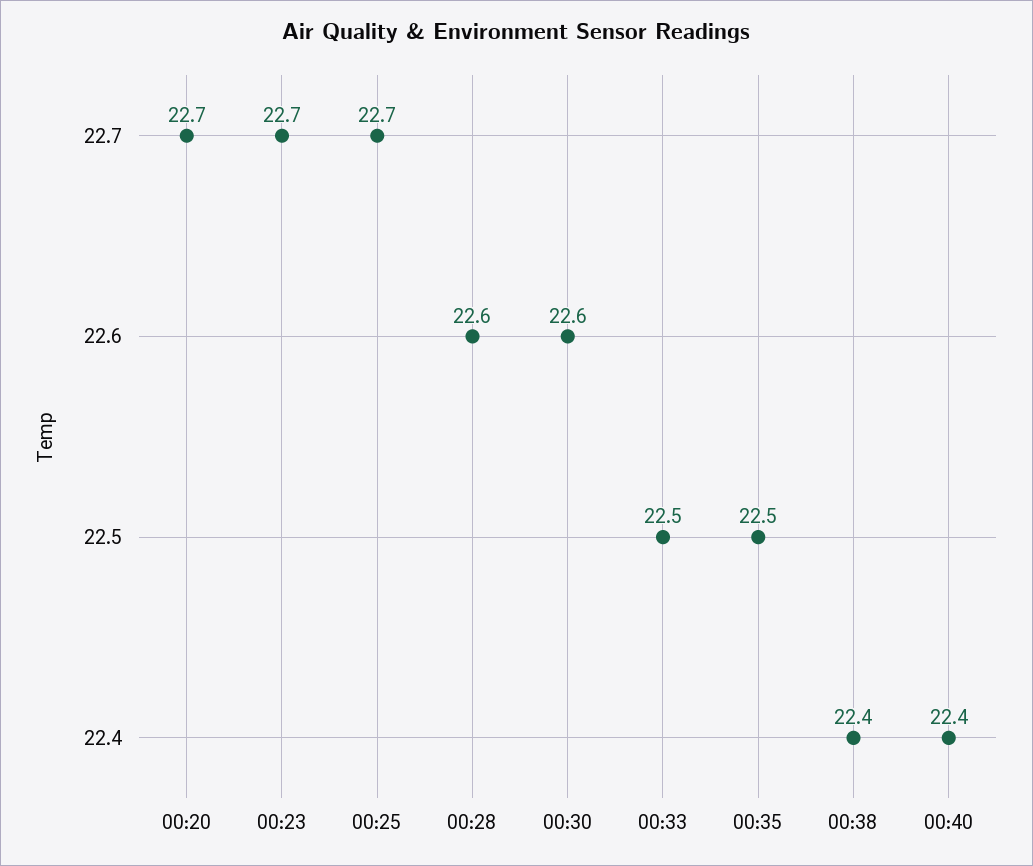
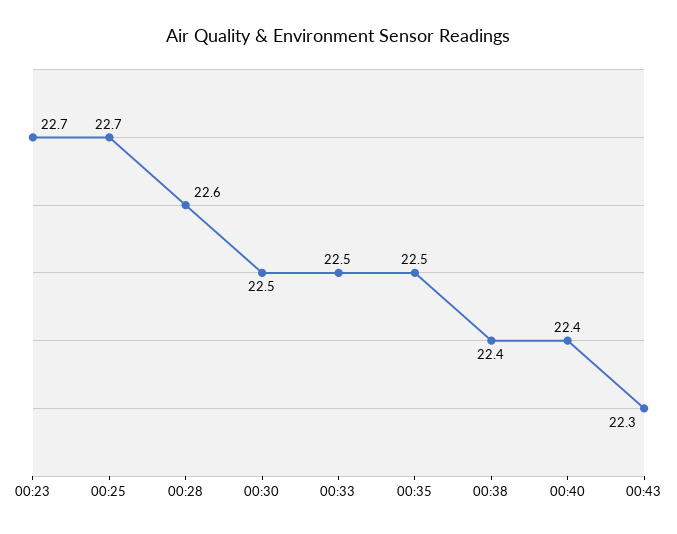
00:20: 22.7 -> none
00:30: 22.6 -> 22.5
00:43: none -> 22.3

